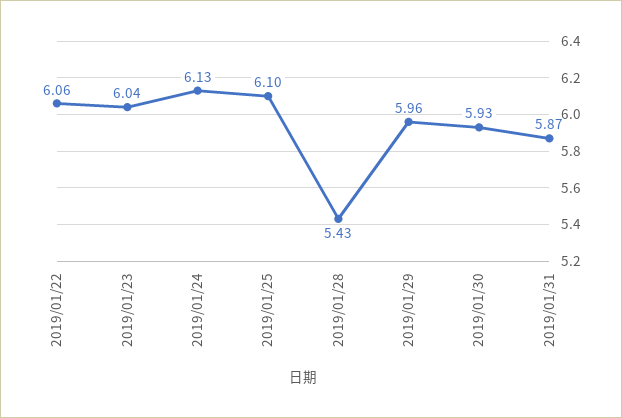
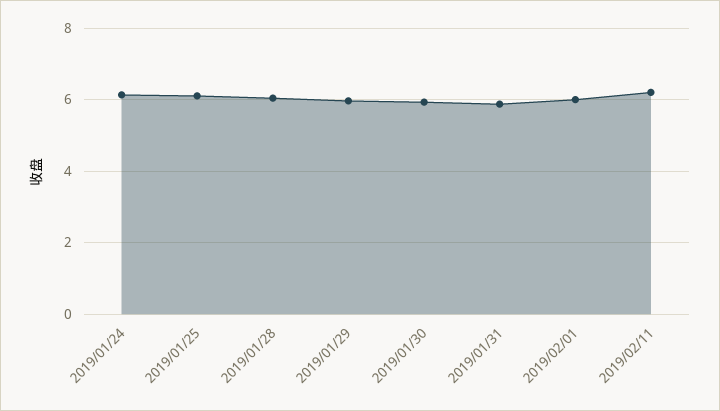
2019/01/22: 6.06 -> none
2019/01/23: 6.04 -> none
2019/01/28: 5.43 -> 6
2019/02/01: none -> 6
2019/02/11: none -> 6.2

